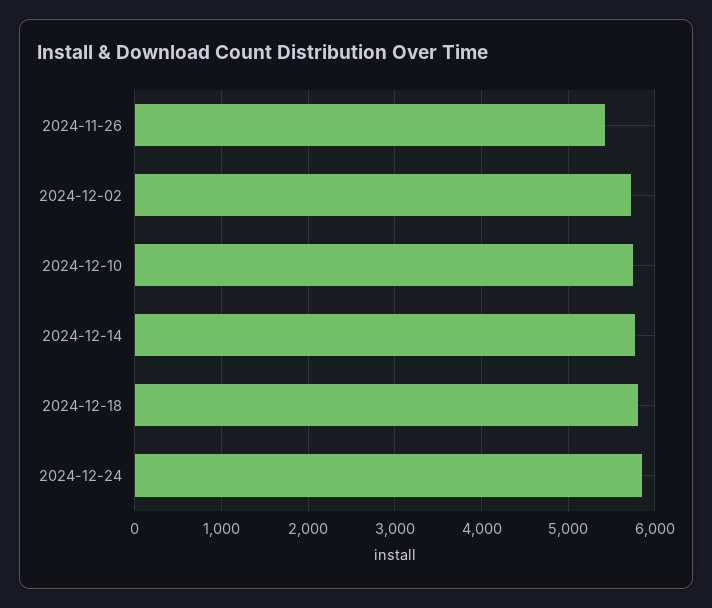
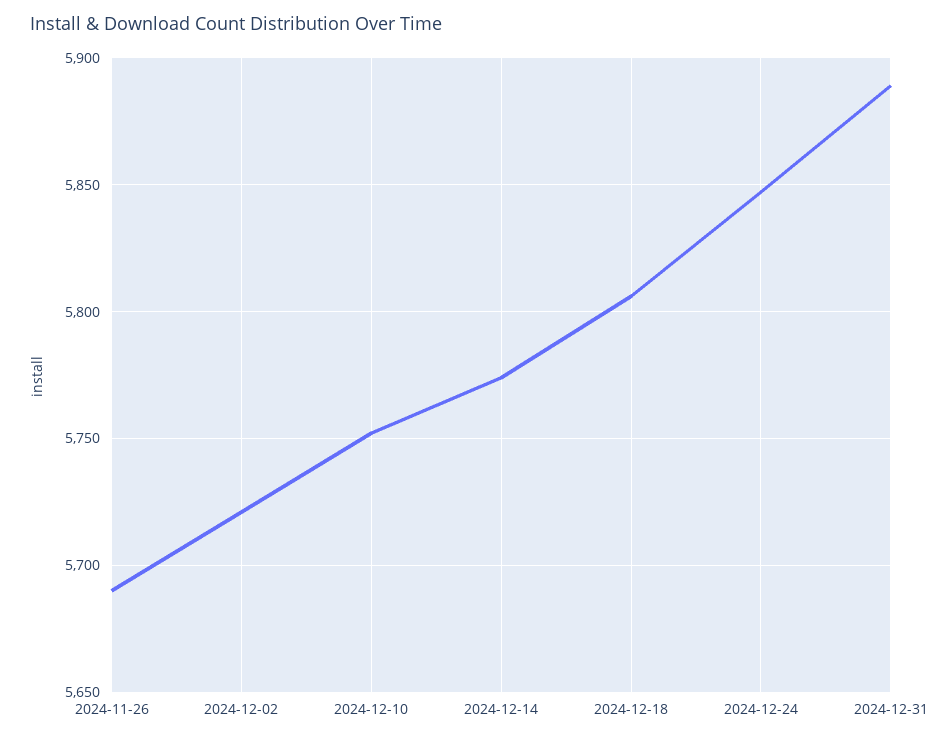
2024-11-26: 5400 -> 5690
2024-12-31: none -> 5890

